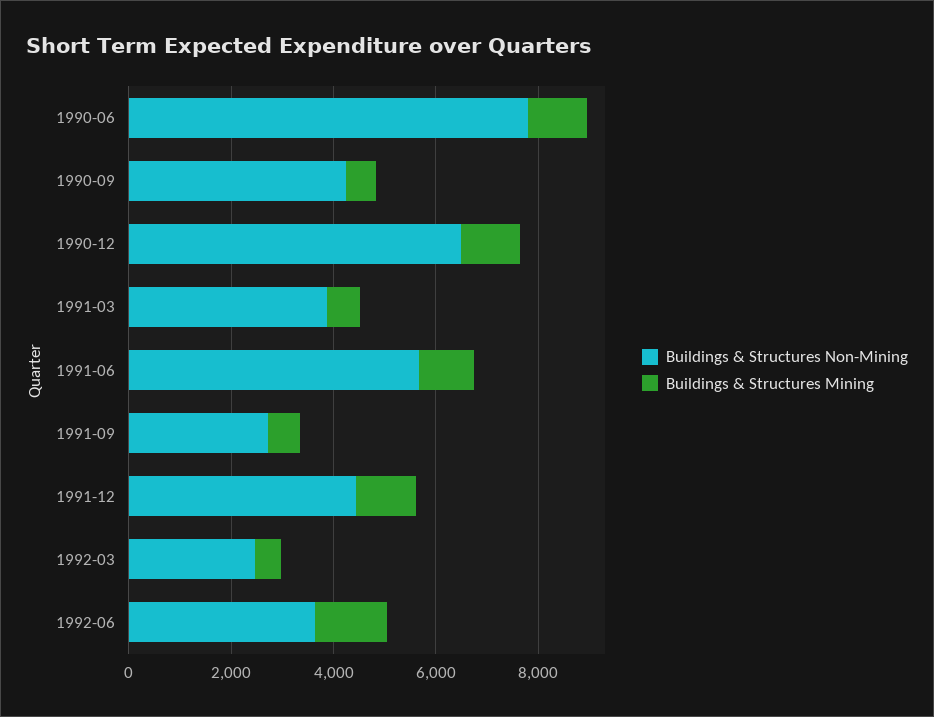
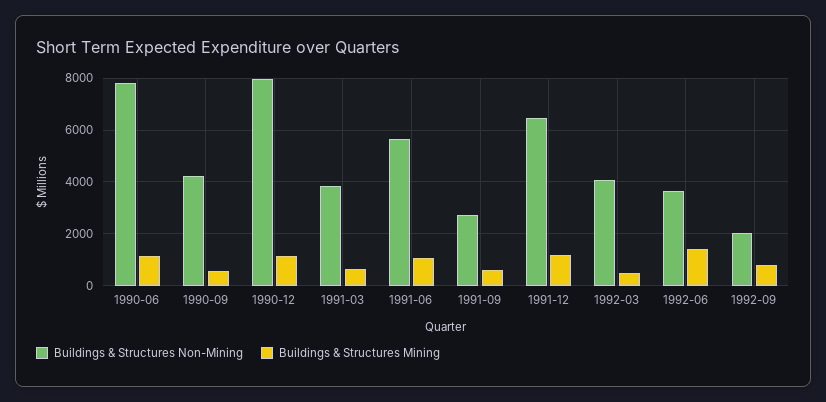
Buildings & Structures Non-Mining, 1990-12: 6500 -> 8000
Buildings & Structures Non-Mining, 1991-12: 4500 -> 6500
Buildings & Structures Non-Mining, 1992-03: 2500 -> 4000
Buildings & Structures Non-Mining, 1992-09: none -> 2000
Buildings & Structures Mining, 1992-09: none -> 750

